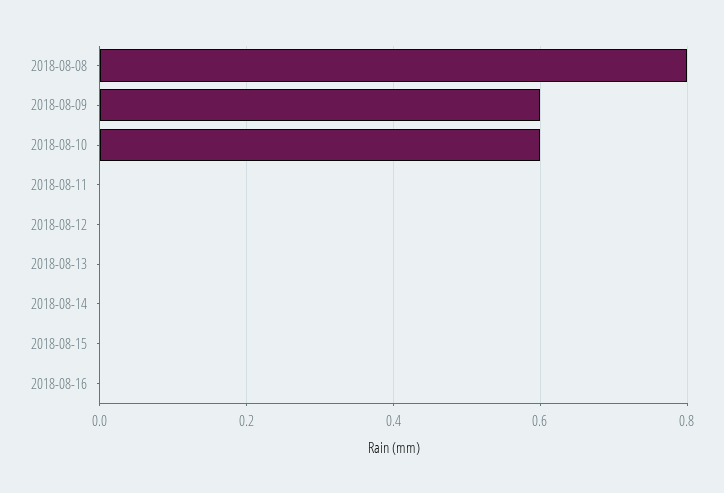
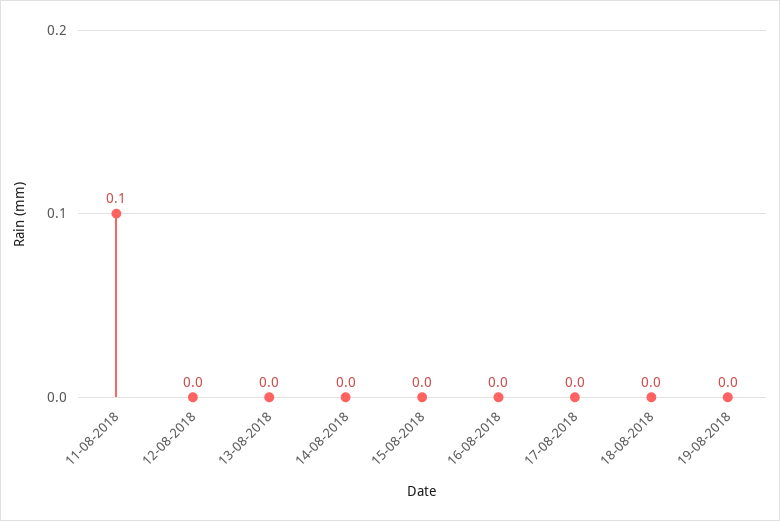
2018-08-08: 0.8 -> none
2018-08-09: 0.6 -> none
2018-08-10: 0.6 -> none
2018-08-11: 0 -> 0.1
17-08-2018: none -> 0
18-08-2018: none -> 0
19-08-2018: none -> 0

